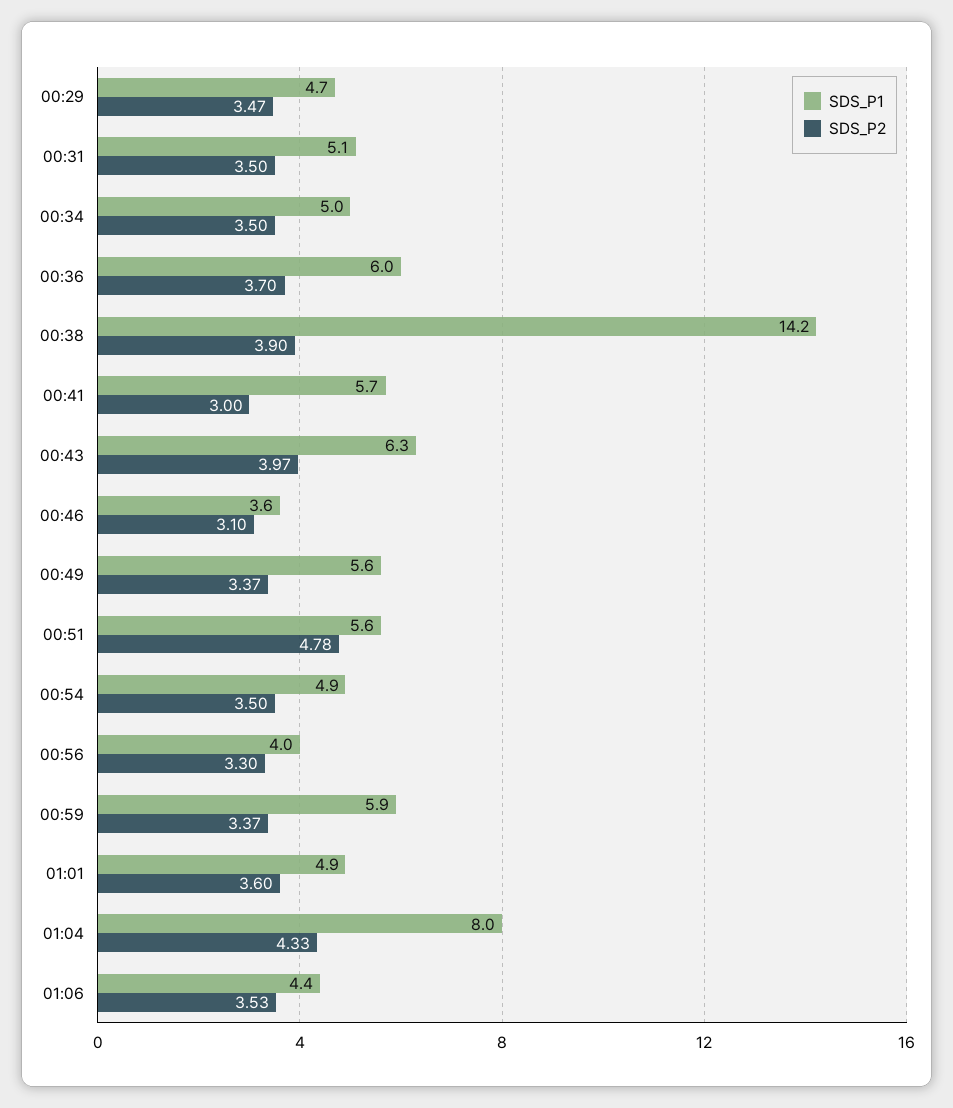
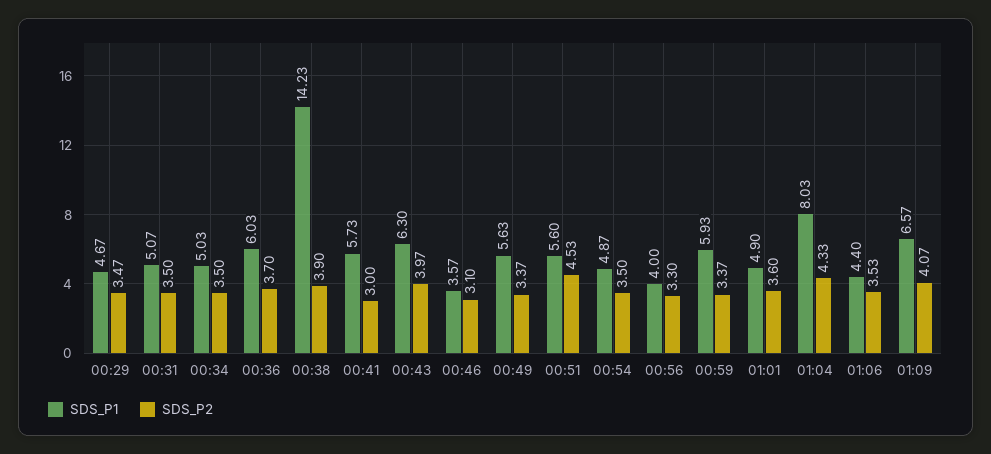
SDS_P2, 00:51: 4.78 -> 4.53
SDS_P1, 01:09: none -> 6.57
SDS_P2, 01:09: none -> 4.07

